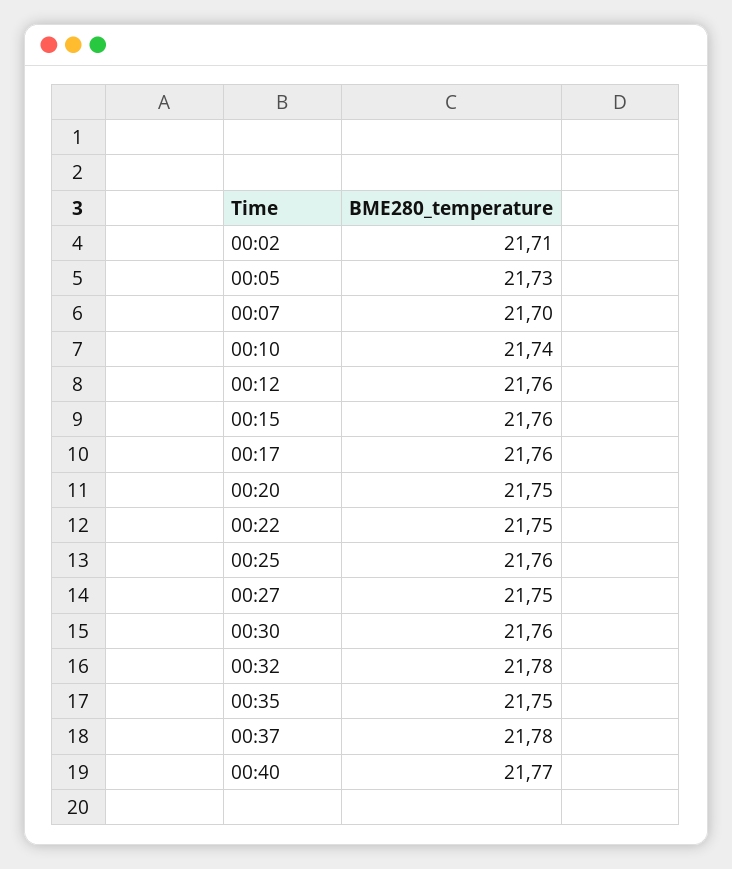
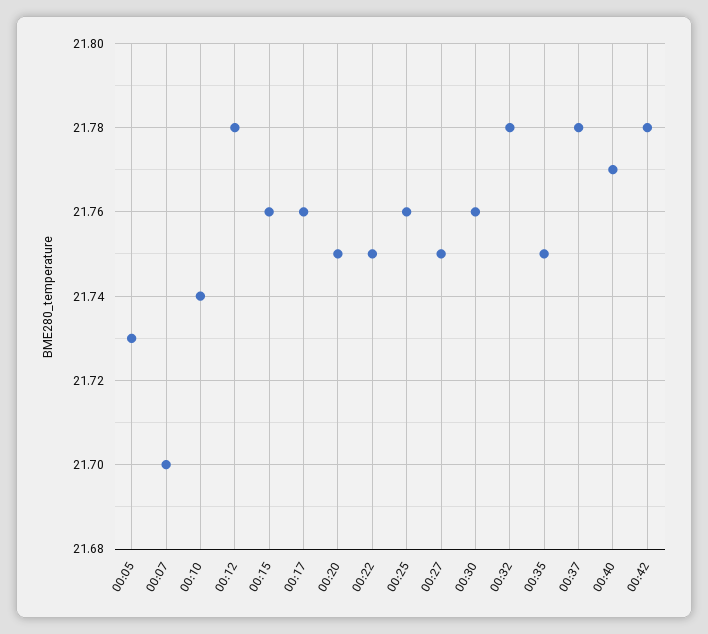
00:02: 21.71 -> none
00:12: 21.76 -> 21.78
00:42: none -> 21.78

